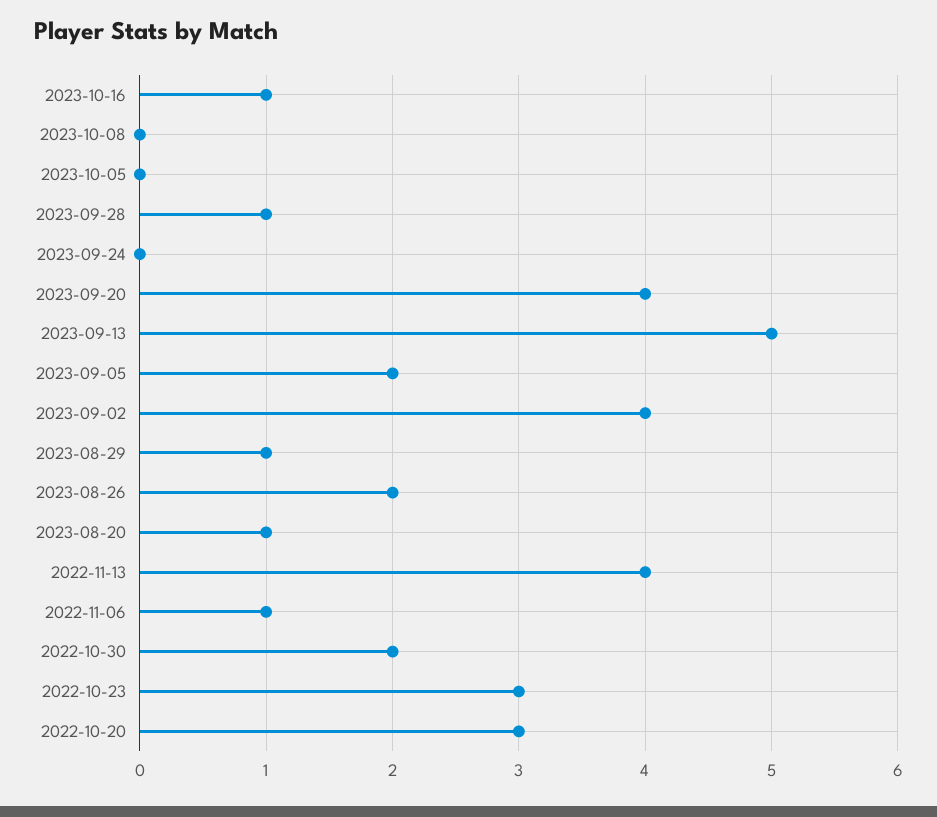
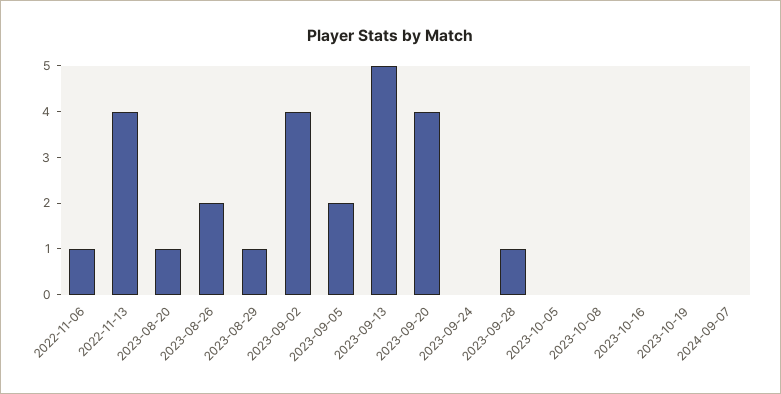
2023-10-16: 1 -> 0
2022-10-30: 2 -> none
2022-10-23: 3 -> none
2022-10-20: 3 -> none
2023-10-19: none -> 0
2024-09-07: none -> 0

